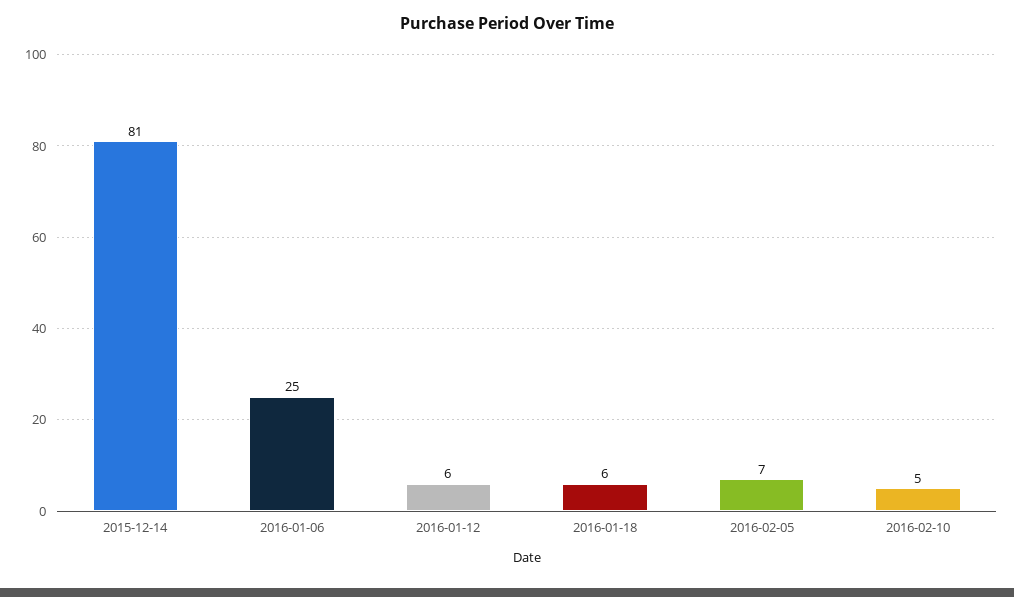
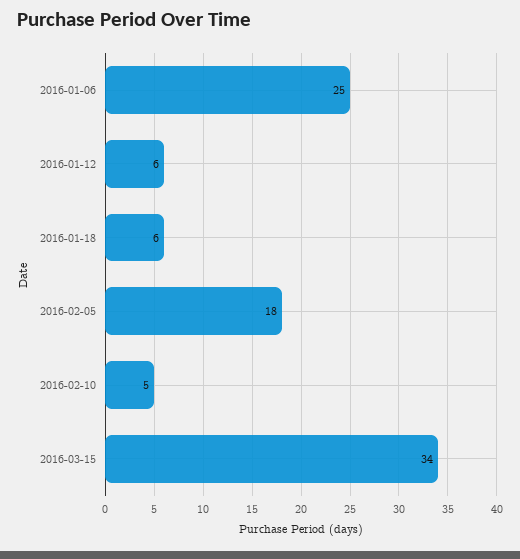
2015-12-14: 81 -> none
2016-02-05: 7 -> 18
2016-03-15: none -> 34

